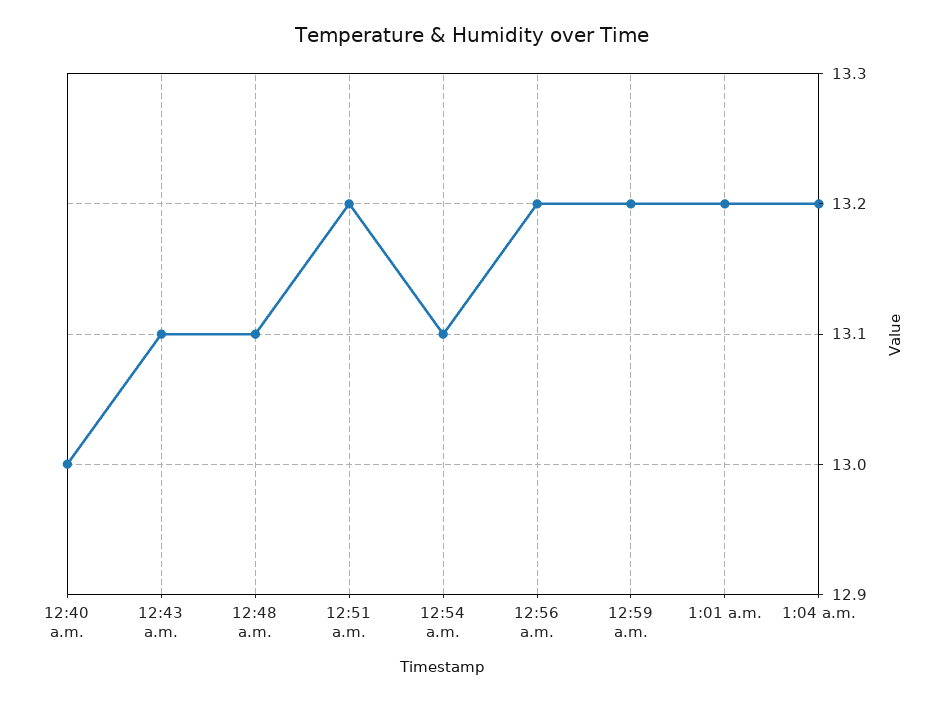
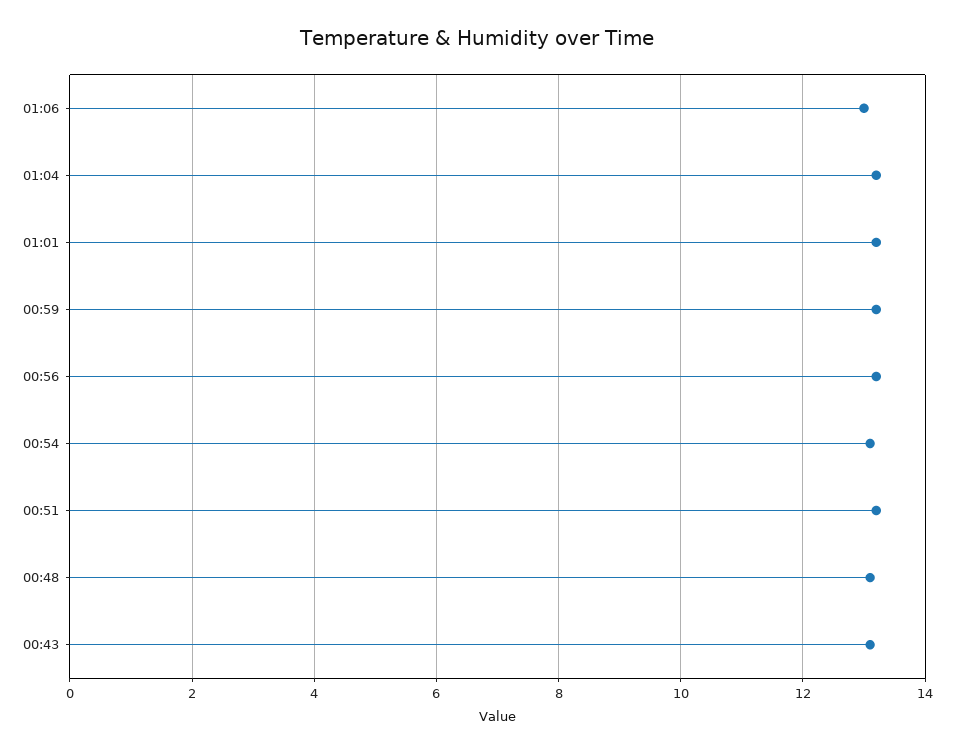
12:40 a.m.: 13 -> none
01:06: none -> 13

